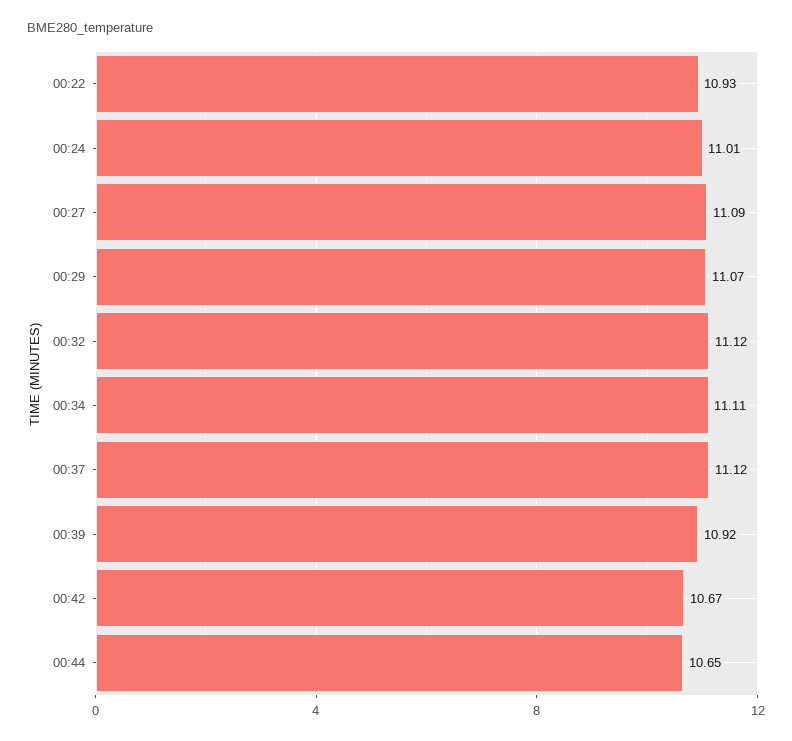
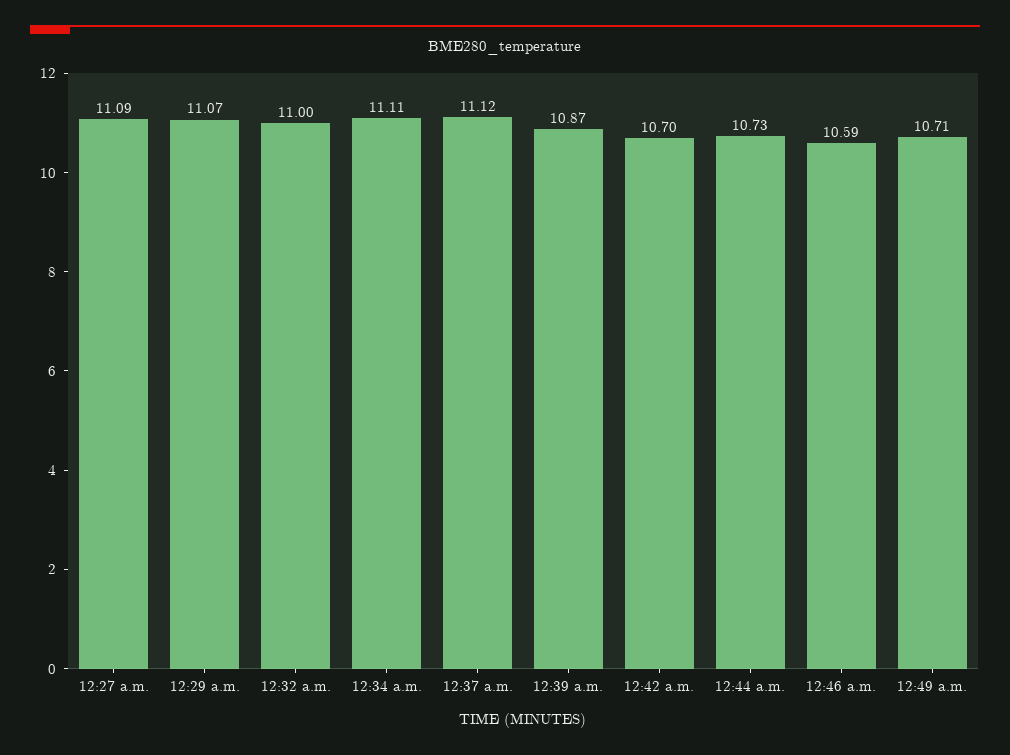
00:22: 10.93 -> none
00:24: 11.01 -> none
00:32: 11.12 -> 11
00:39: 10.92 -> 10.87
00:42: 10.67 -> 10.7
00:44: 10.65 -> 10.73
12:46 a.m.: none -> 10.59
12:49 a.m.: none -> 10.71

